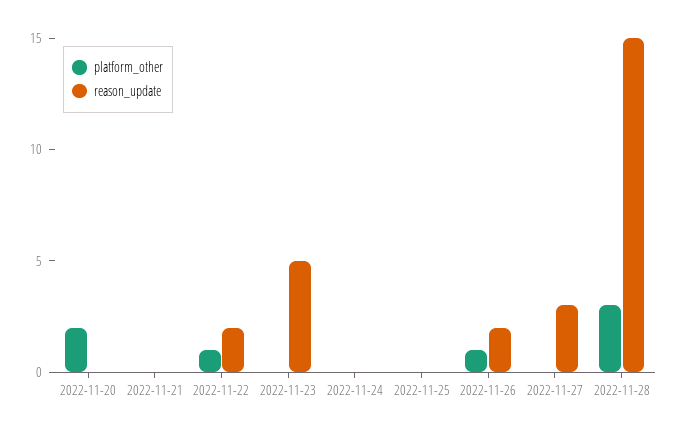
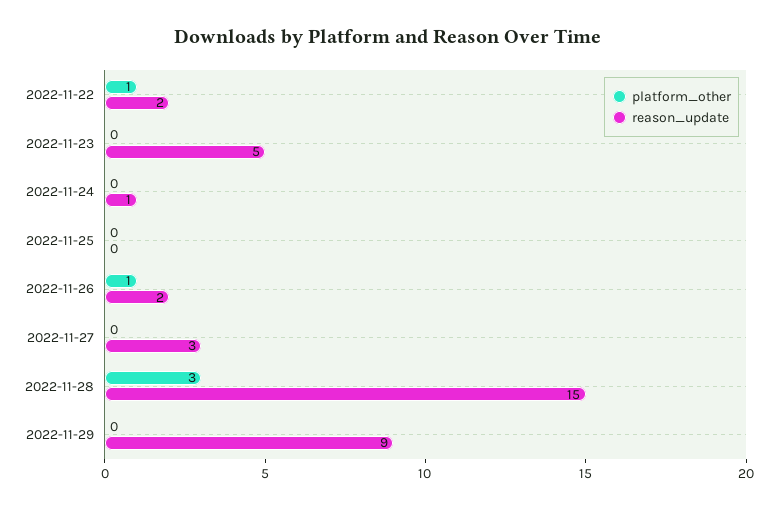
platform_other, 2022-11-20: 2 -> none
reason_update, 2022-11-20: 0 -> none
platform_other, 2022-11-21: 0 -> none
reason_update, 2022-11-21: 0 -> none
reason_update, 2022-11-24: 0 -> 1
platform_other, 2022-11-29: none -> 0
reason_update, 2022-11-29: none -> 9

